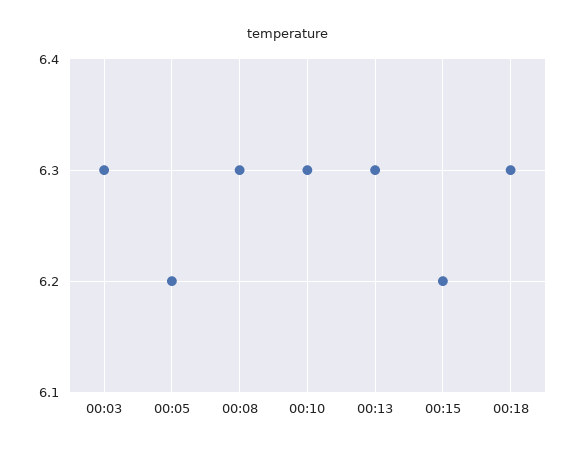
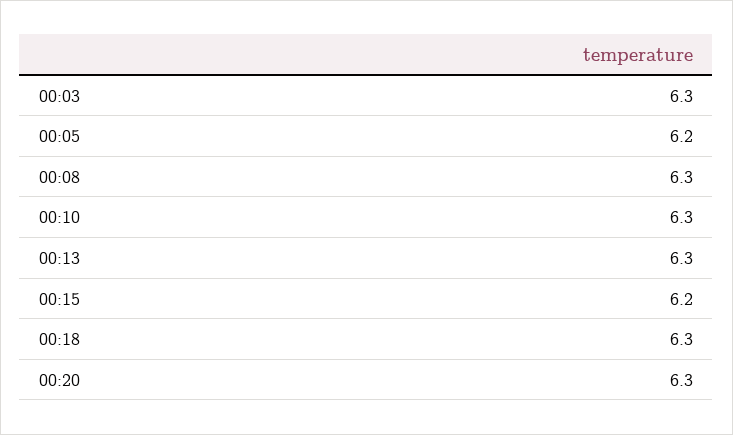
00:20: none -> 6.3

